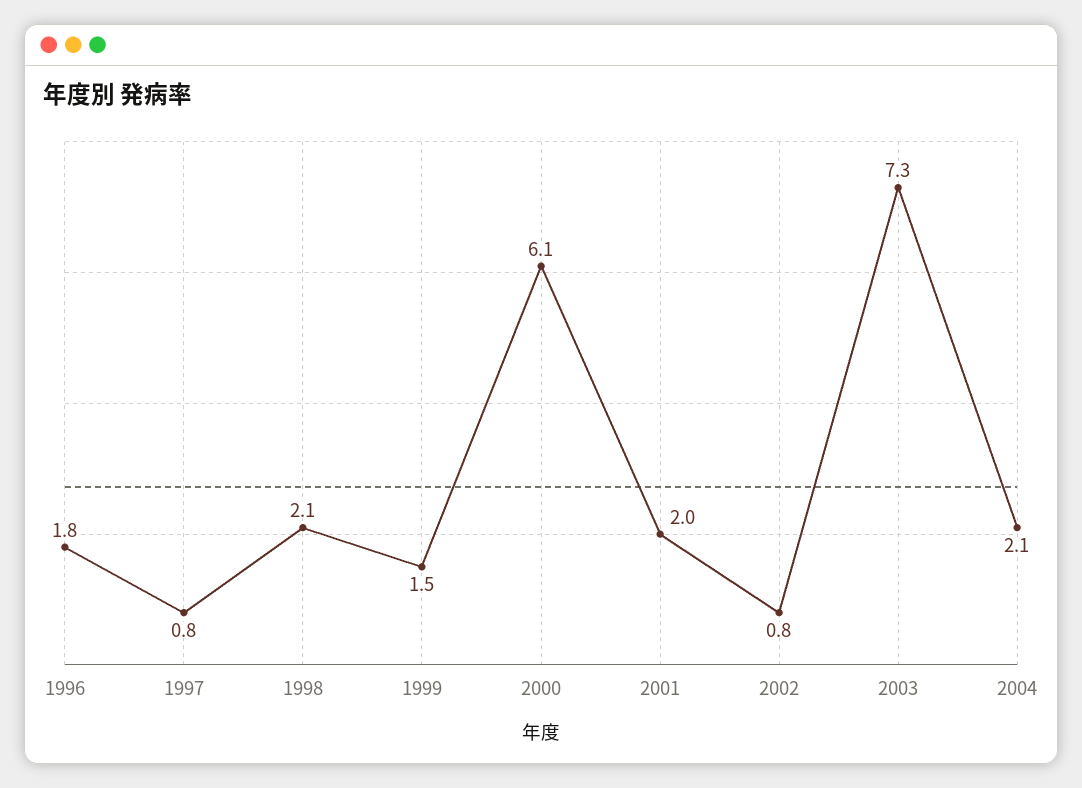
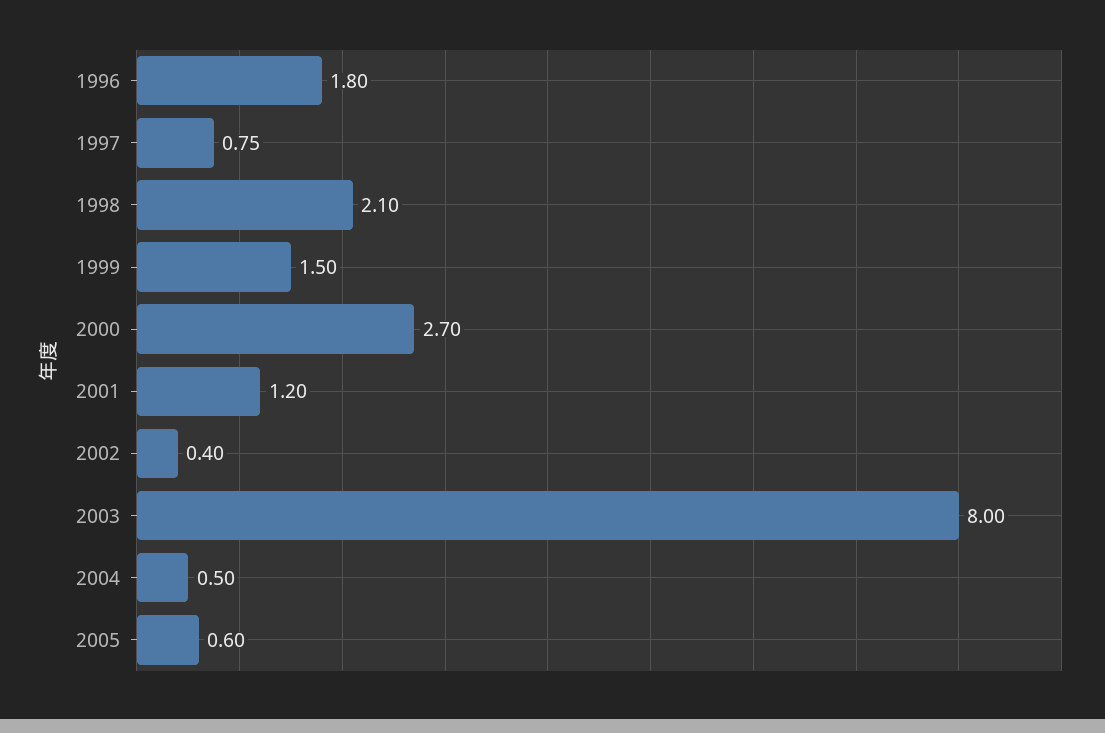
2000: 6.1 -> 2.7
2001: 2 -> 1.2
2002: 0.8 -> 0.4
2003: 7.3 -> 8
2004: 2.1 -> 0.5
2005: none -> 0.6

